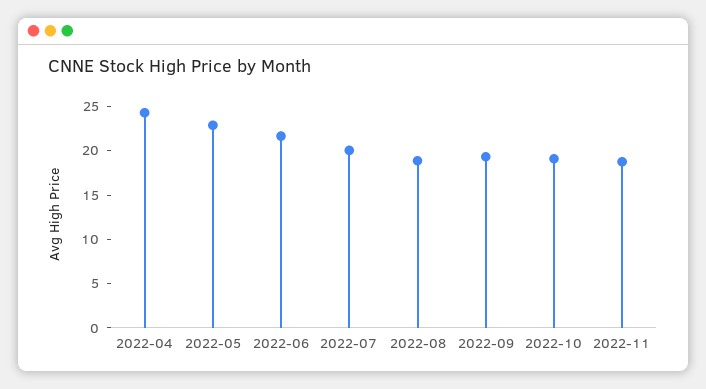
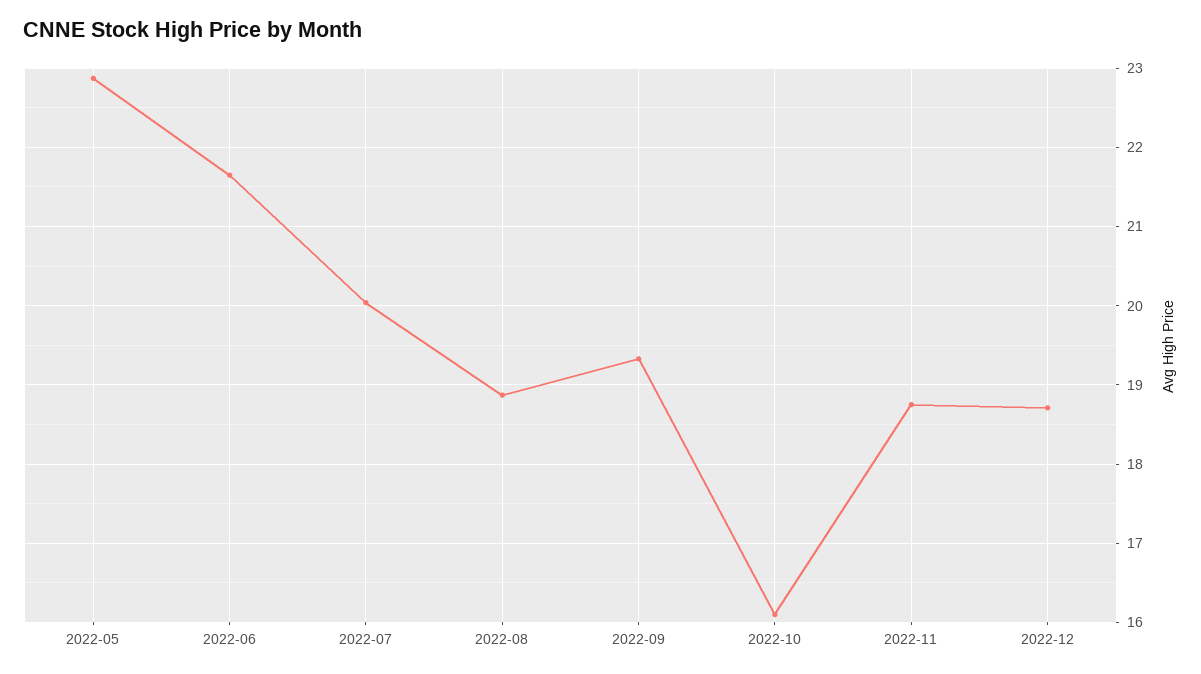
2022-04: 24 -> none
2022-10: 19 -> 16.1
2022-12: none -> 18.7

